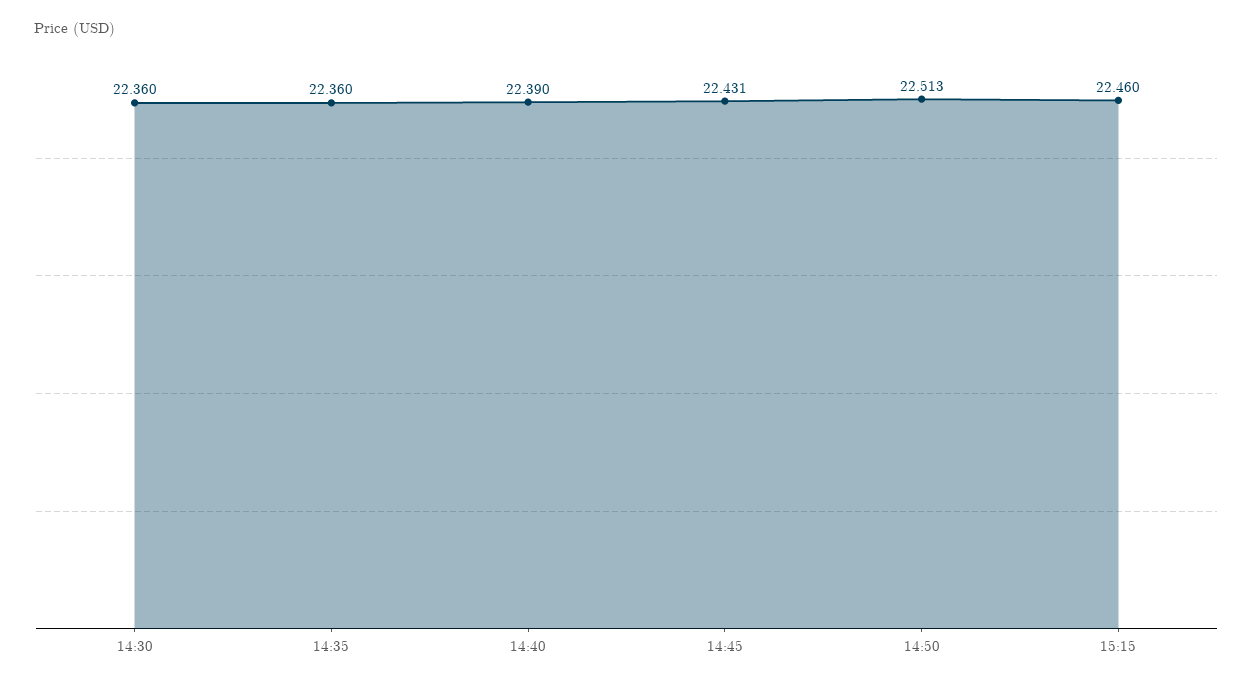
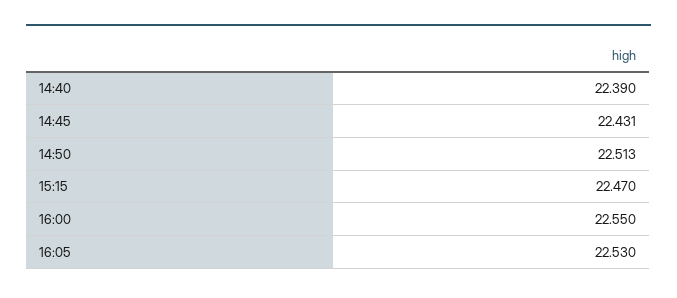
14:30: 22.36 -> none
14:35: 22.36 -> none
15:15: 22.46 -> 22.47
16:00: none -> 22.55
16:05: none -> 22.53

